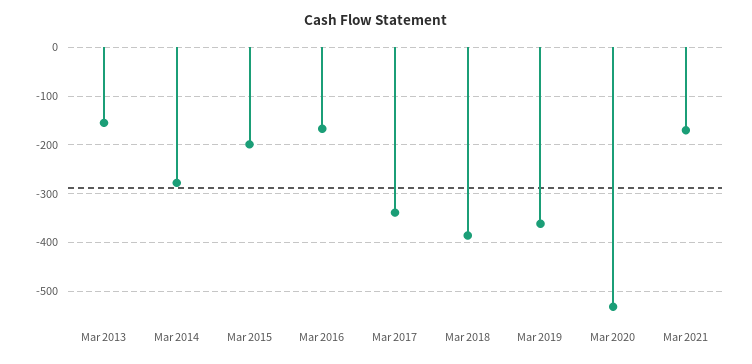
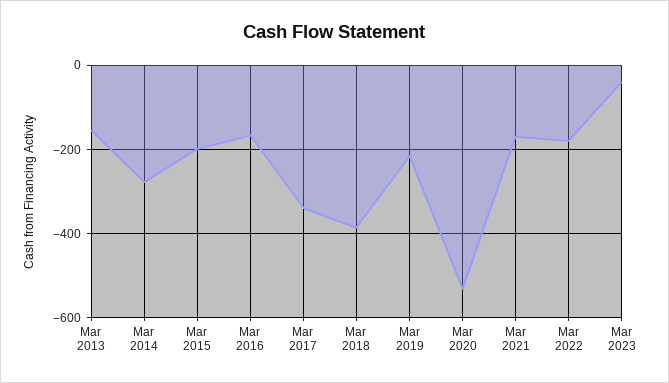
Mar 2019: -360 -> -220
Mar 2022: none -> -180
Mar 2023: none -> -40

